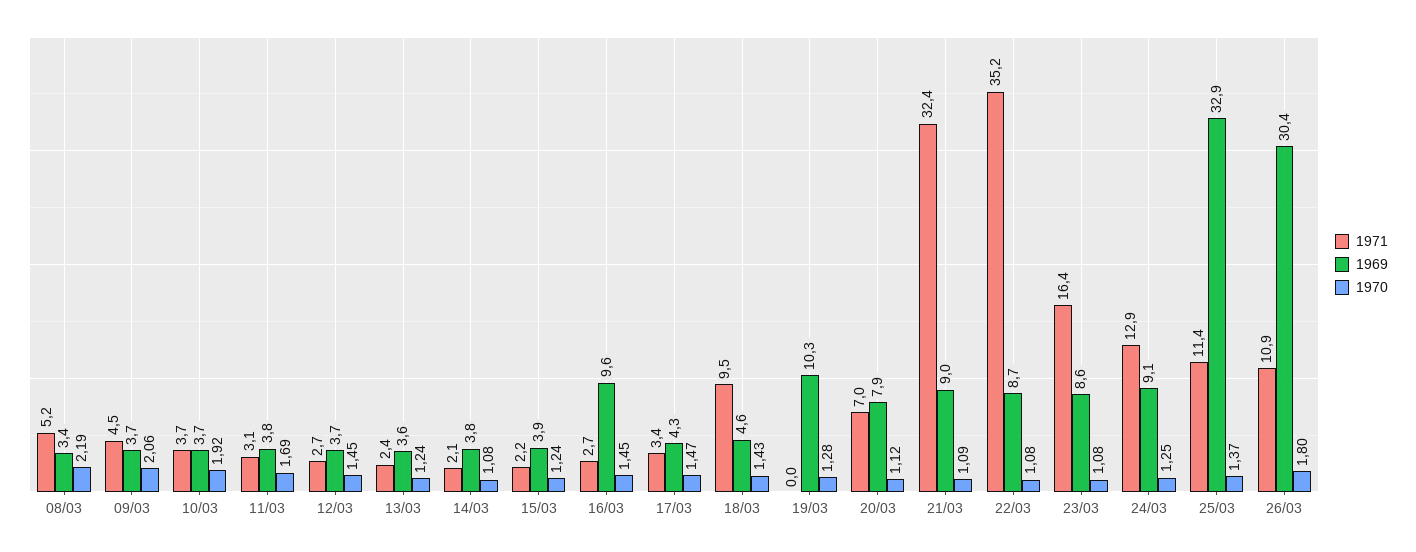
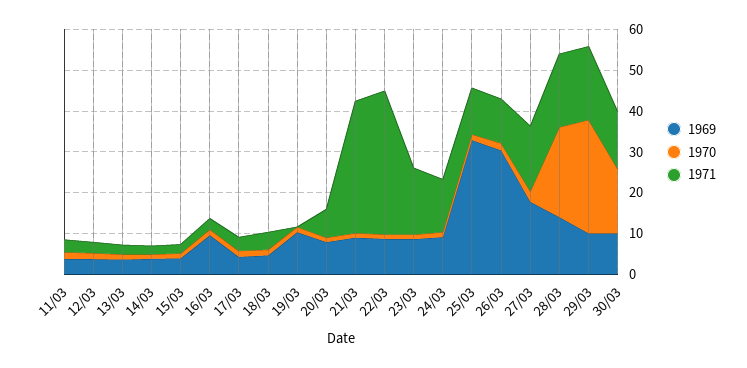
1971, 08/03: 5.2 -> none
1969, 08/03: 3.4 -> none
1970, 08/03: 2.19 -> none
1971, 09/03: 4.5 -> none
1969, 09/03: 3.7 -> none
1970, 09/03: 2.06 -> none
1971, 10/03: 3.7 -> none
1969, 10/03: 3.7 -> none
1970, 10/03: 1.92 -> none
1971, 18/03: 9.5 -> 4
1969, 27/03: none -> 18
1970, 27/03: none -> 2
1971, 27/03: none -> 16
1969, 28/03: none -> 14
1970, 28/03: none -> 22
1971, 28/03: none -> 18
1969, 29/03: none -> 10
1970, 29/03: none -> 28
1971, 29/03: none -> 18
1969, 30/03: none -> 10
1970, 30/03: none -> 16
1971, 30/03: none -> 14

